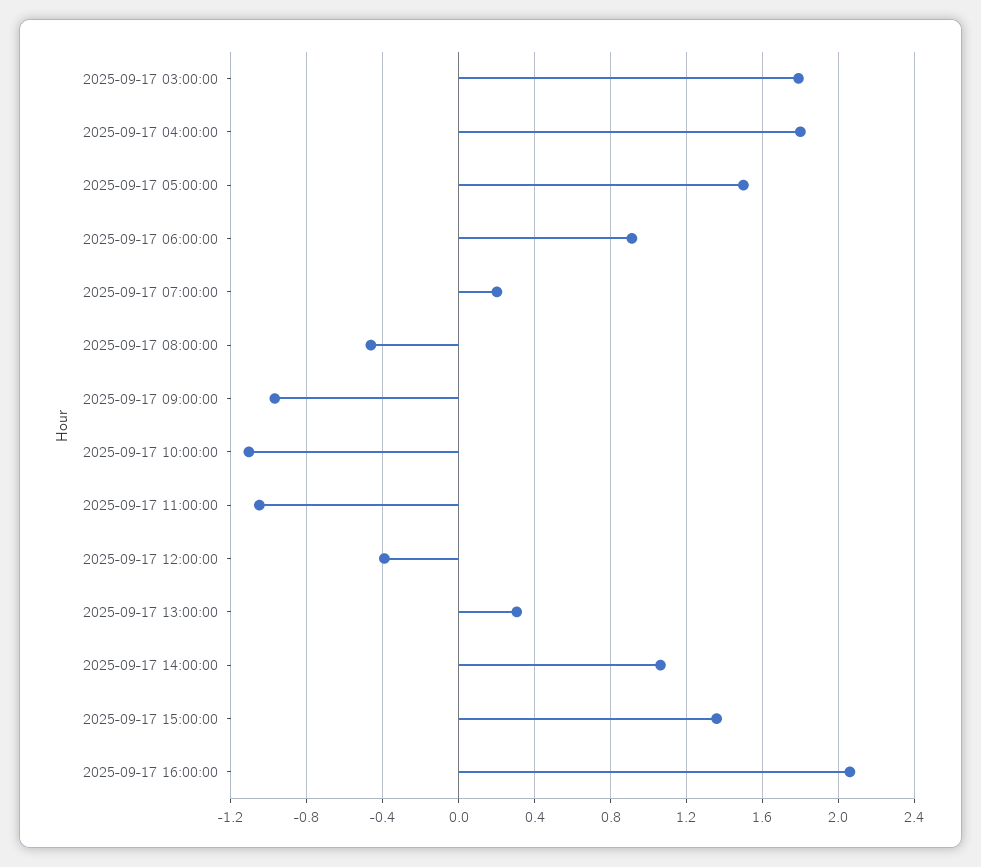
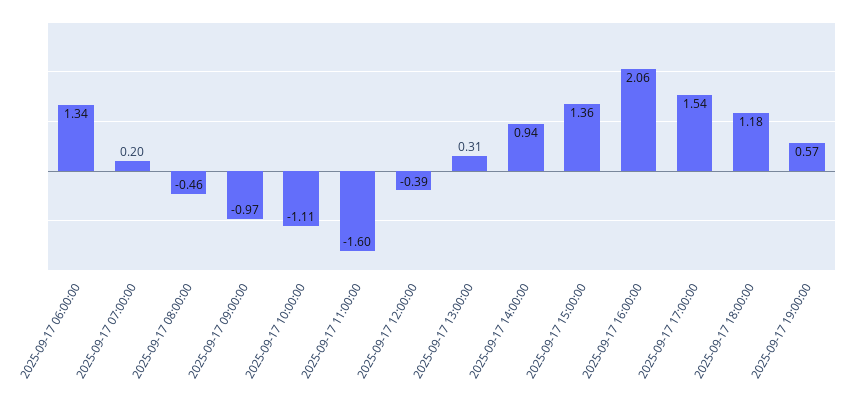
2025-09-17 03:00:00: 1.8 -> none
2025-09-17 04:00:00: 1.8 -> none
2025-09-17 05:00:00: 1.5 -> none
2025-09-17 06:00:00: 0.9 -> 1.34
2025-09-17 11:00:00: -1.05 -> -1.6
2025-09-17 14:00:00: 1.05 -> 0.94
2025-09-17 17:00:00: none -> 1.54
2025-09-17 18:00:00: none -> 1.18
2025-09-17 19:00:00: none -> 0.57

